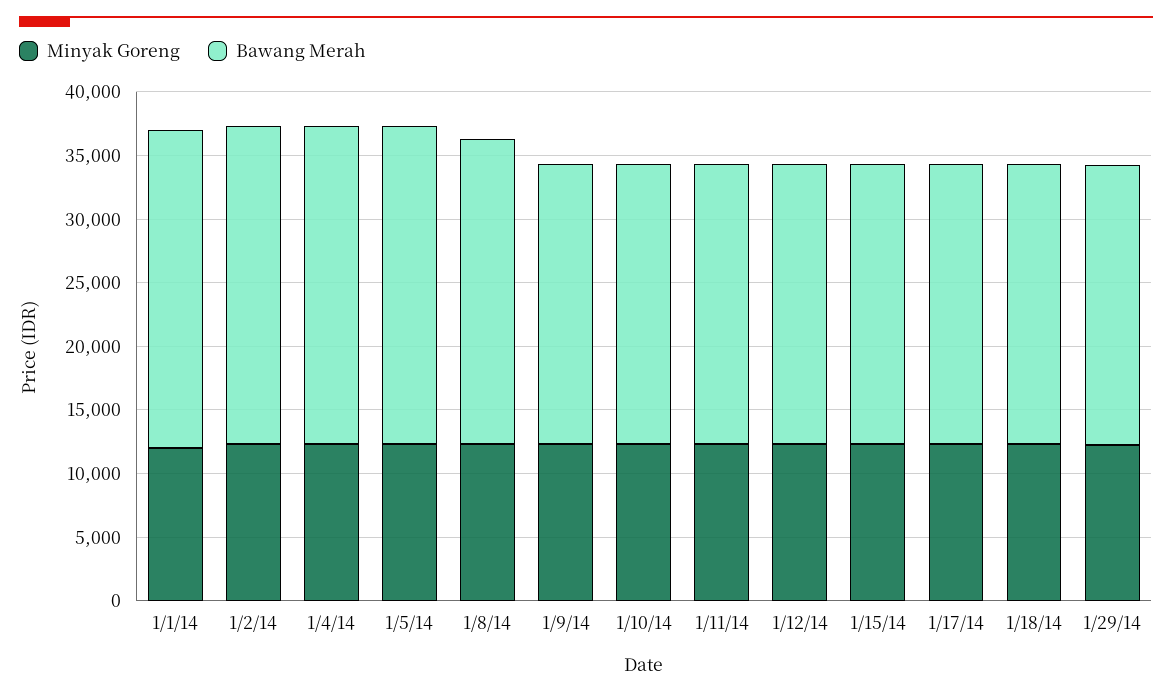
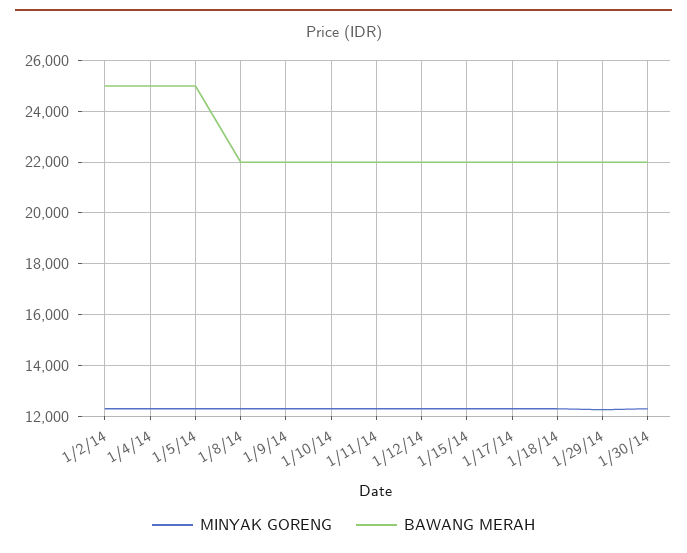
Minyak Goreng, 1/1/14: 12000 -> none
Bawang Merah, 1/1/14: 25000 -> none
Bawang Merah, 1/8/14: 24000 -> 22000
Minyak Goreng, 1/30/14: none -> 12250
Bawang Merah, 1/30/14: none -> 22000

